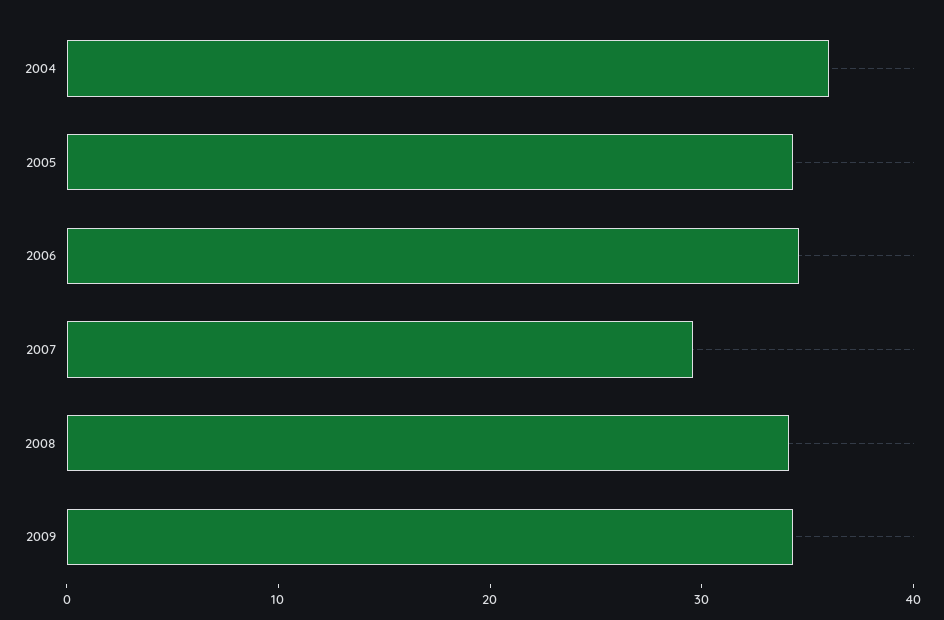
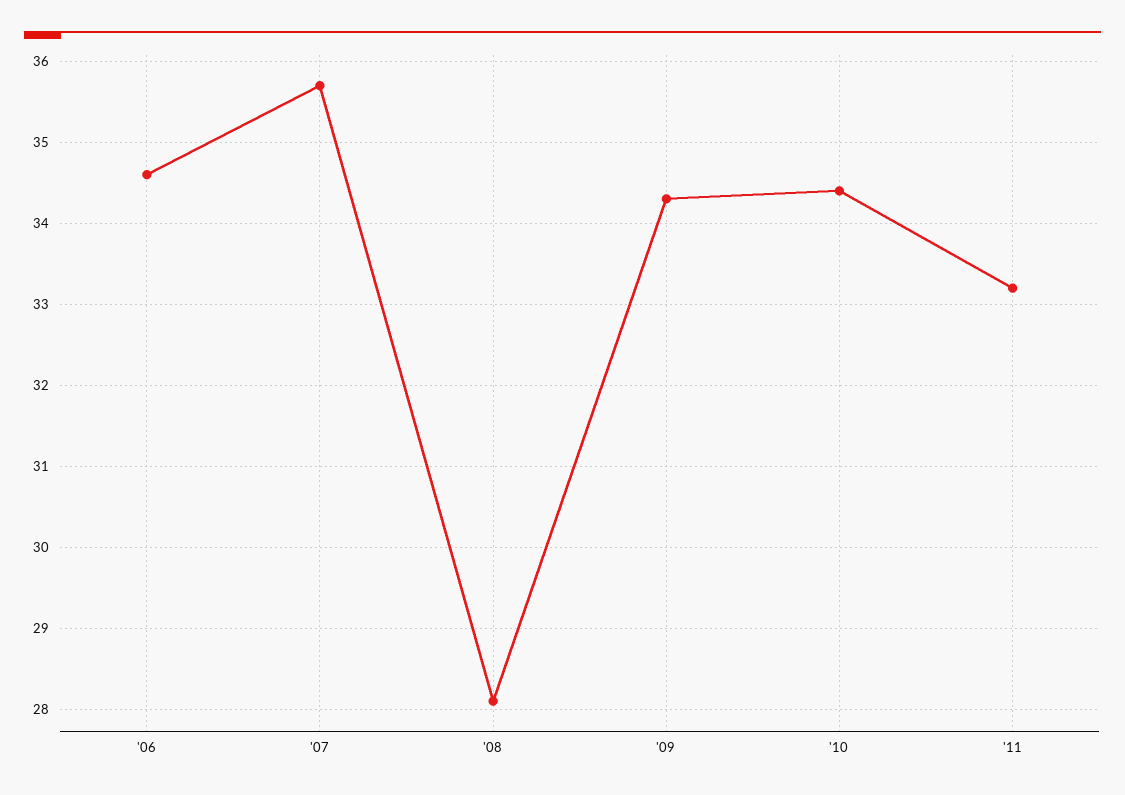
2004: 36 -> none
2005: 34 -> none
2007: 30 -> 35.7
2008: 34 -> 28.1
'10: none -> 34.4
'11: none -> 33.2

